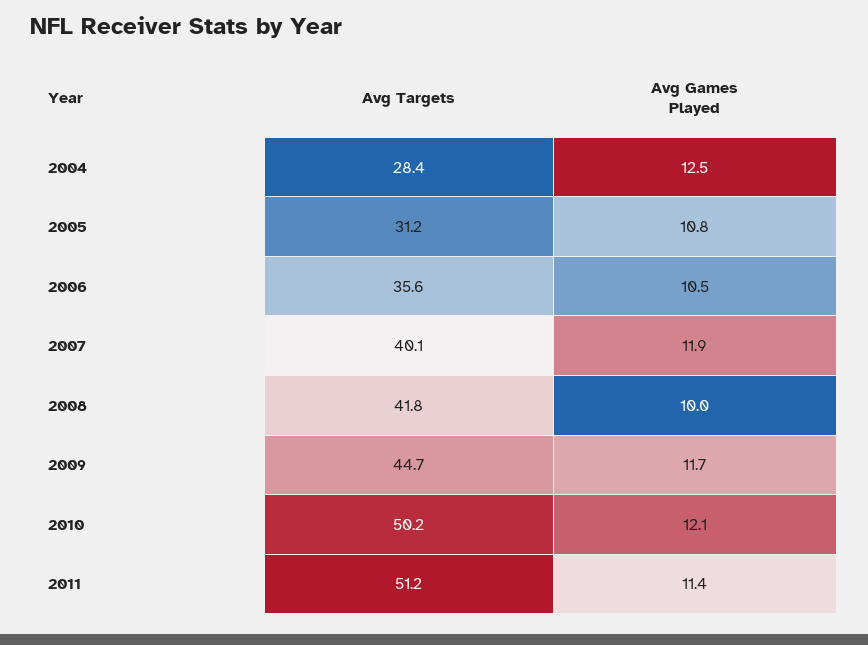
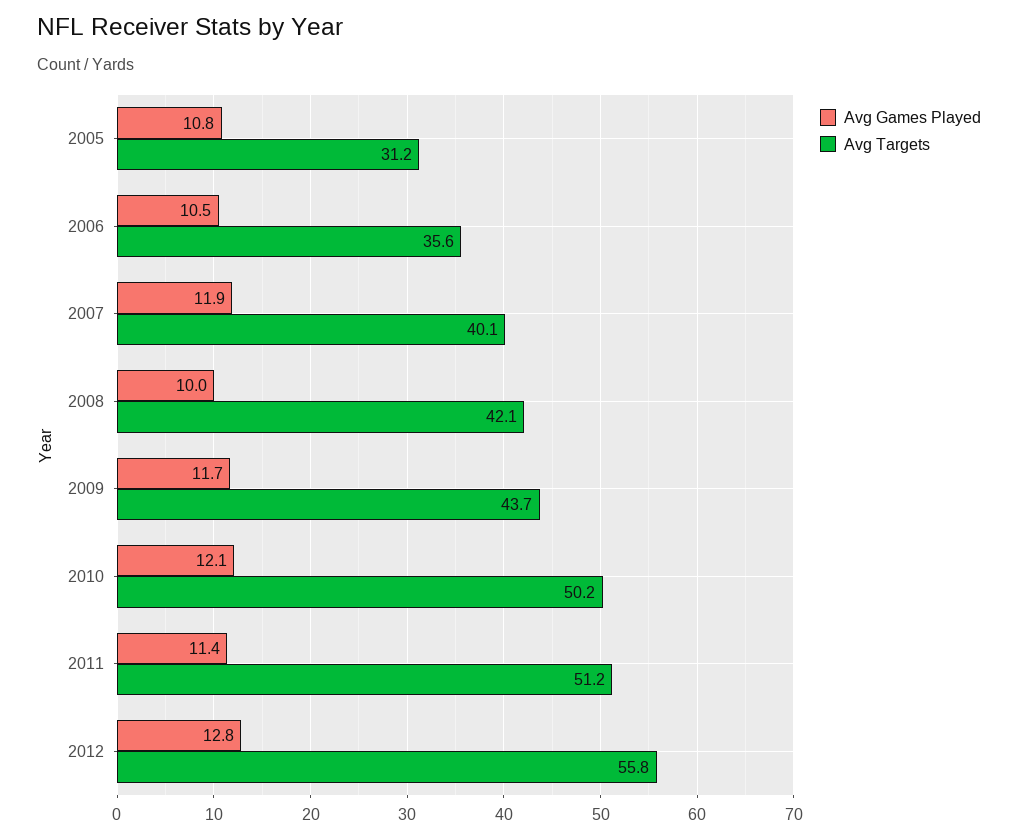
Avg Targets, 2004: 28.4 -> none
Avg Games Played, 2004: 12.5 -> none
Avg Targets, 2008: 41.8 -> 42.1
Avg Targets, 2009: 44.7 -> 43.7
Avg Games Played, 2012: none -> 12.8
Avg Targets, 2012: none -> 55.8

